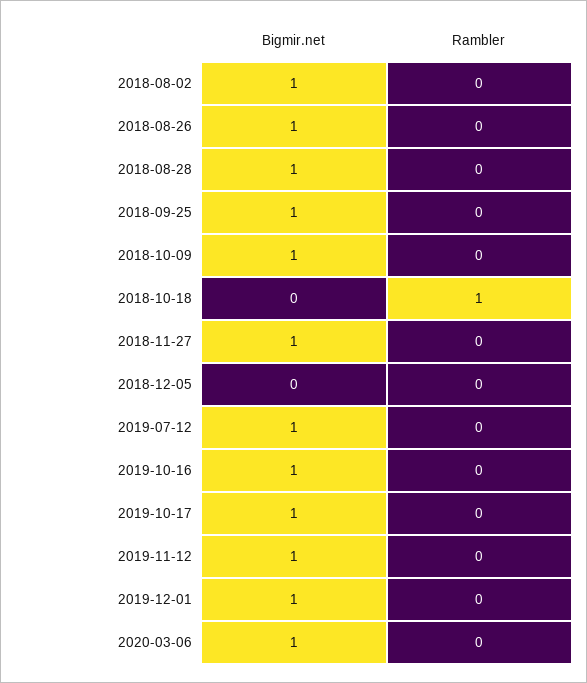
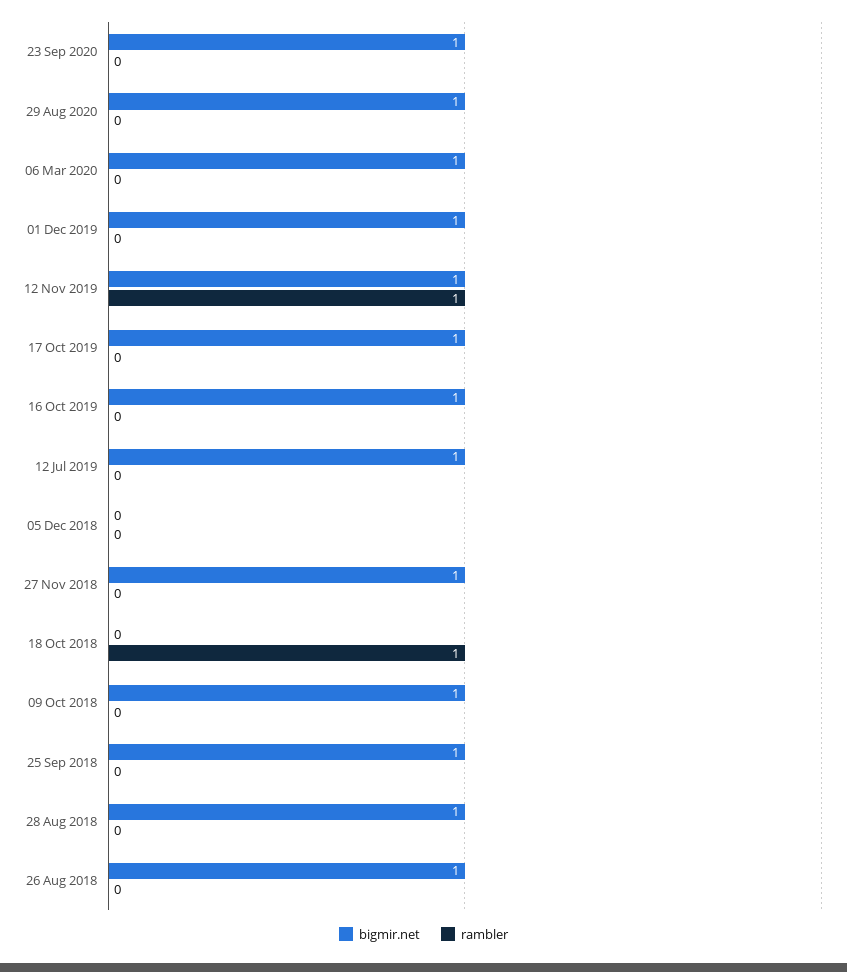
Bigmir.net, 2018-08-02: 1 -> none
Rambler, 2018-08-02: 0 -> none
Rambler, 2019-11-12: 0 -> 1
Bigmir.net, 23 Sep 2020: none -> 1
Rambler, 23 Sep 2020: none -> 0
Bigmir.net, 29 Aug 2020: none -> 1
Rambler, 29 Aug 2020: none -> 0

